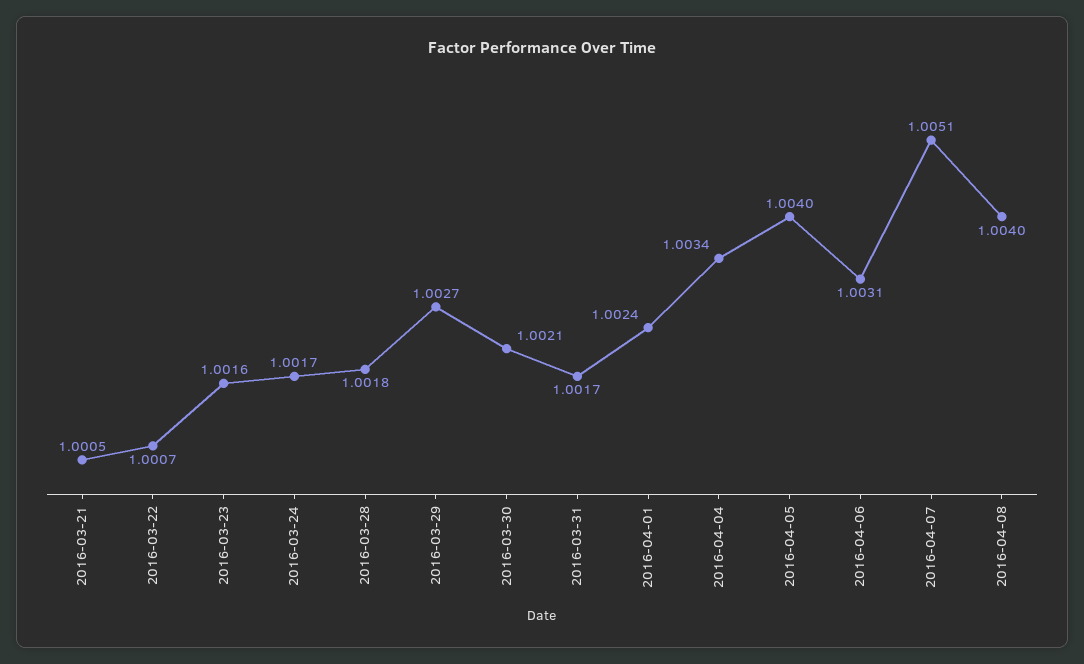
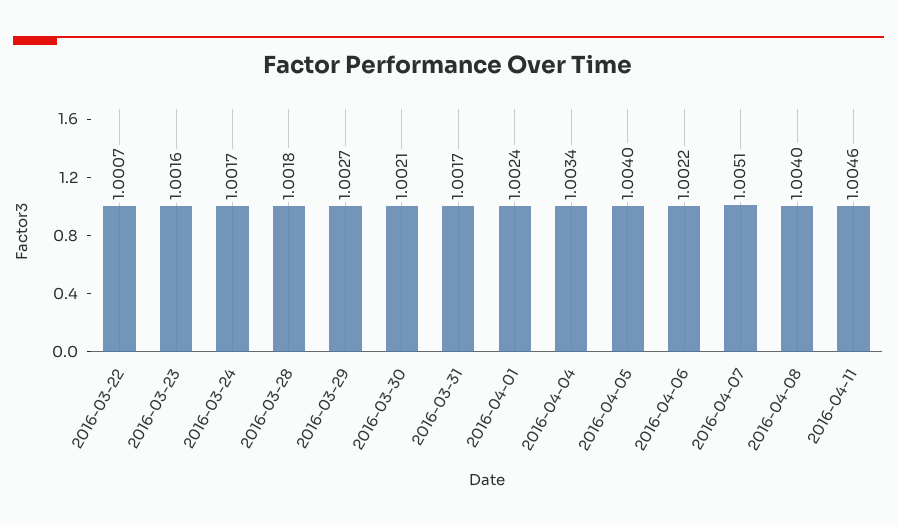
2016-03-21: 1.0005 -> none
2016-04-06: 1.0031 -> 1.0022
2016-04-11: none -> 1.0046

